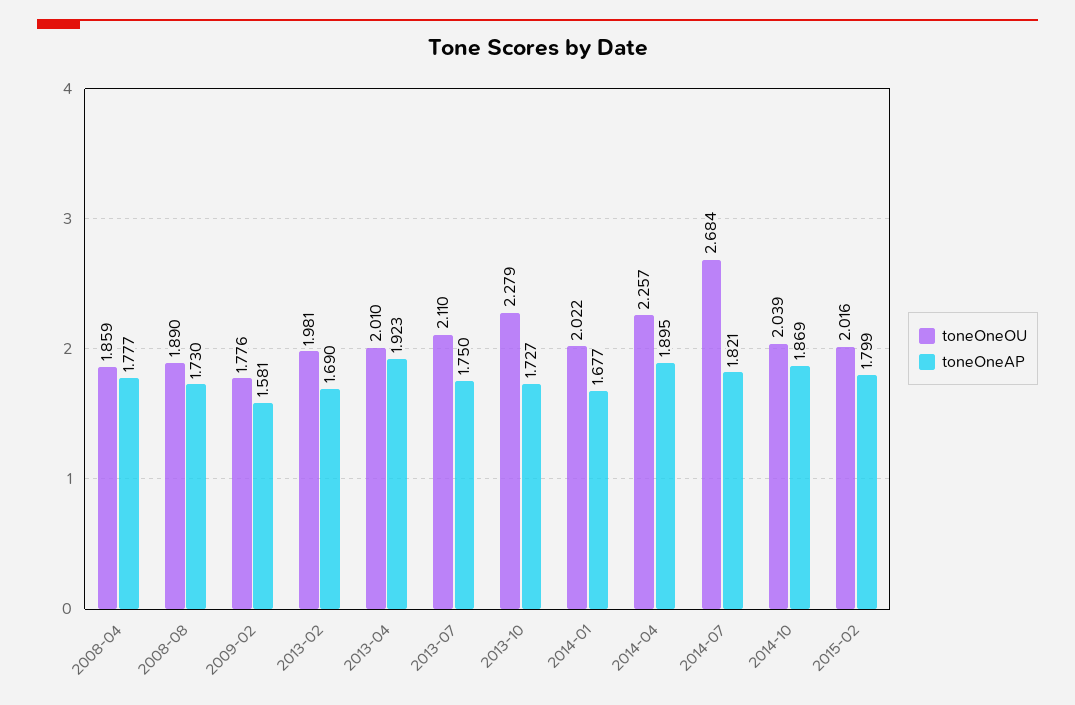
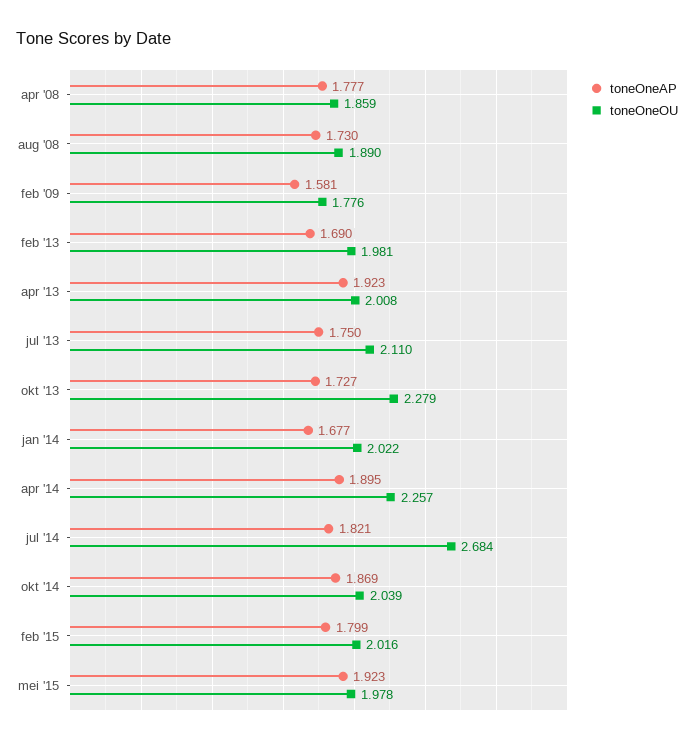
toneOneOU, 2013-04: 2.01 -> 2.008
toneOneAP, mei '15: none -> 1.923
toneOneOU, mei '15: none -> 1.978

